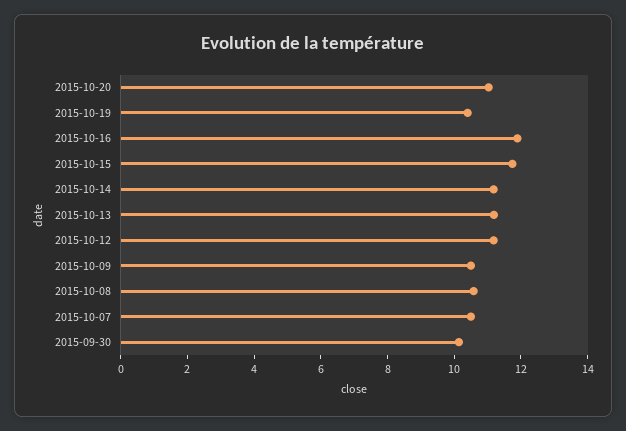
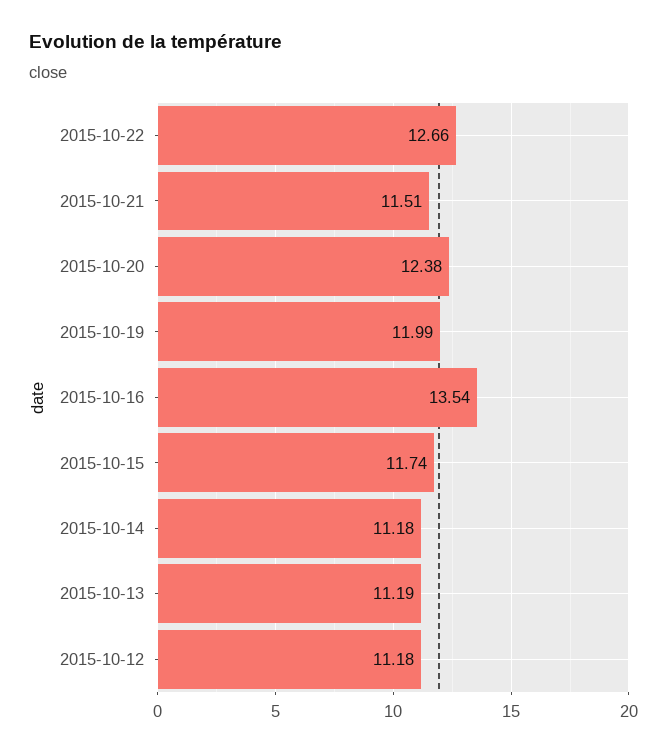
2015-10-20: 11 -> 12.38
2015-10-19: 10.5 -> 11.99
2015-10-16: 12 -> 13.54
2015-10-09: 10.5 -> none
2015-10-08: 10.5 -> none
2015-10-07: 10.5 -> none
2015-09-30: 10 -> none
2015-10-22: none -> 12.66
2015-10-21: none -> 11.51

